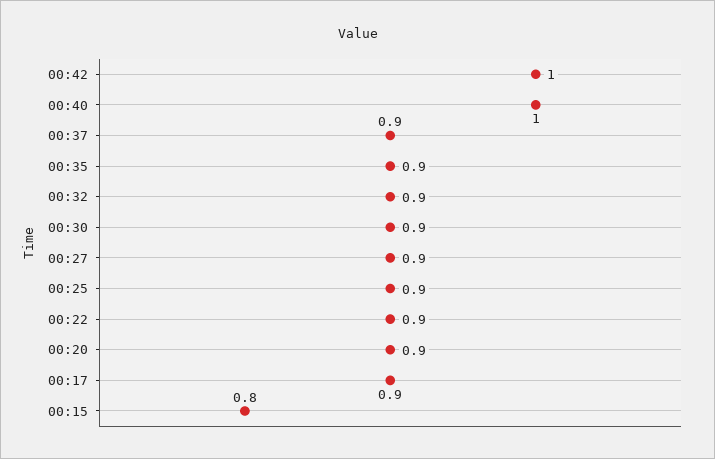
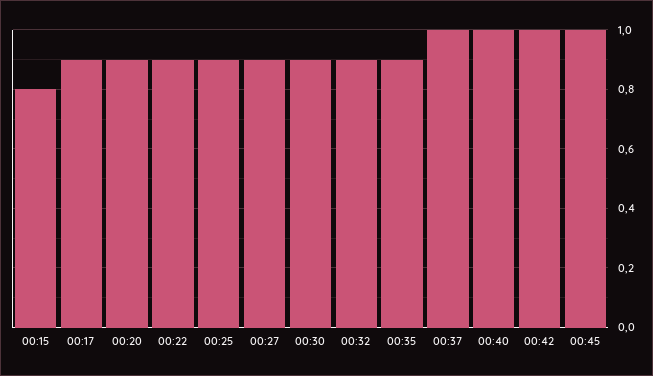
00:37: 0.9 -> 1
00:45: none -> 1

